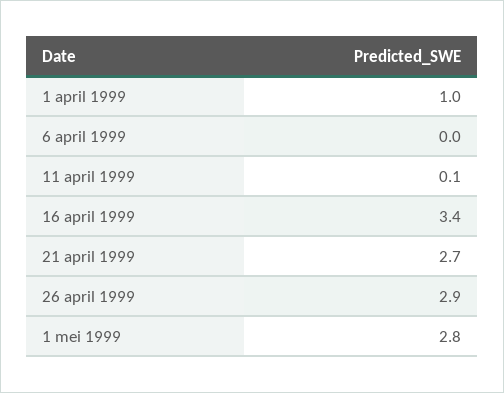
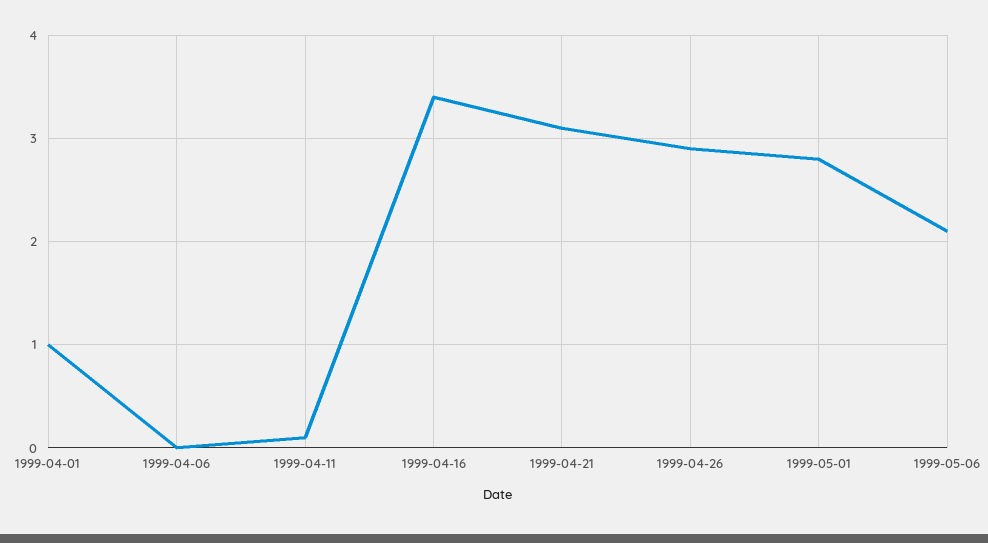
21 april 1999: 2.7 -> 3.1
1999-05-06: none -> 2.1

